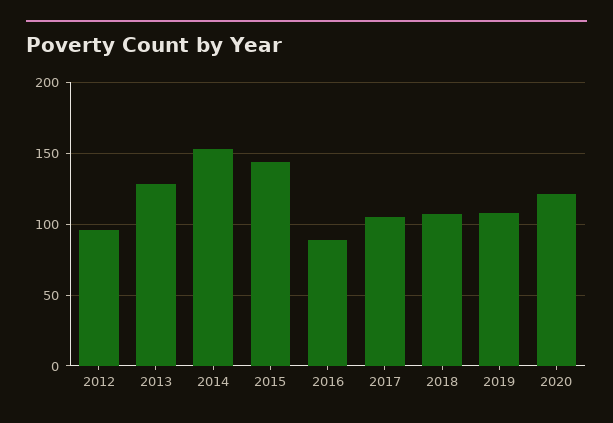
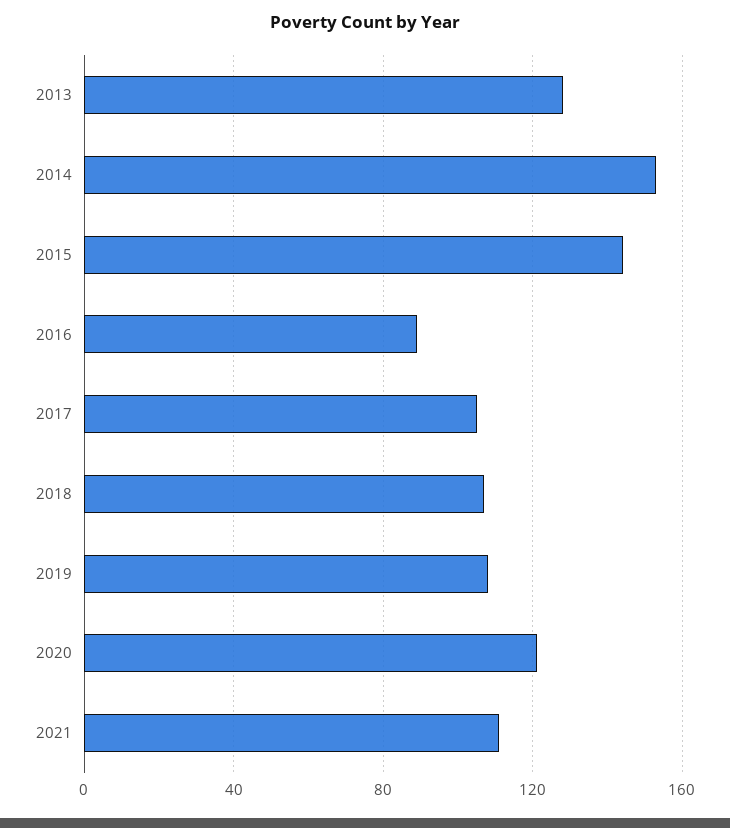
2012: 95 -> none
2021: none -> 110

